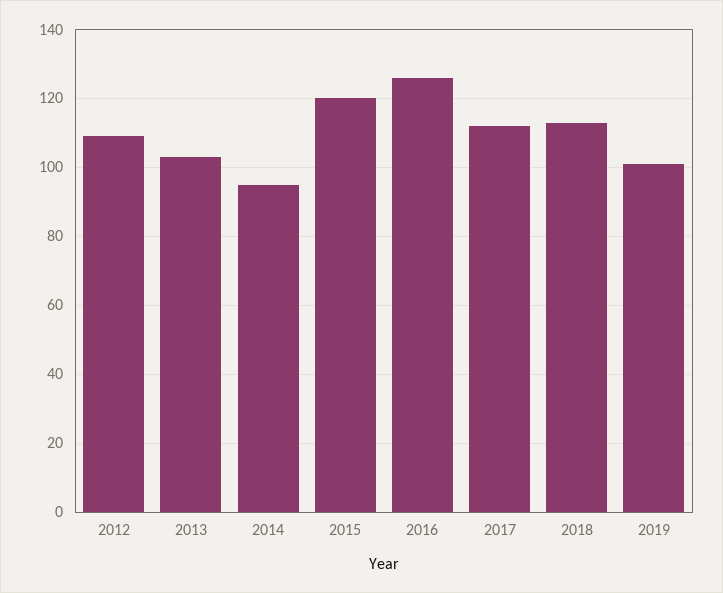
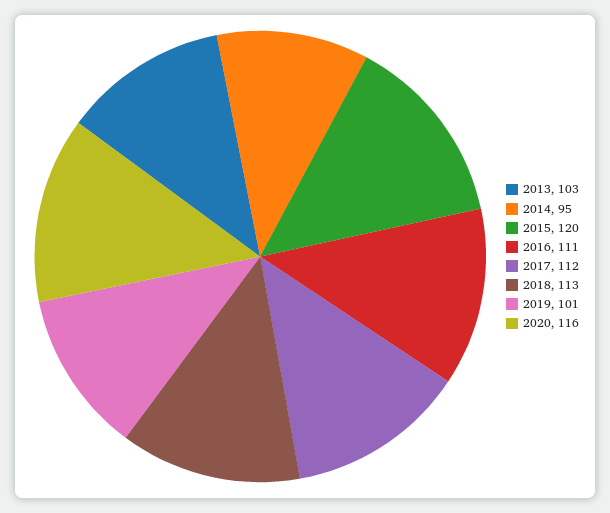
2012: 110 -> none
2016: 125 -> 111
2020: none -> 116

